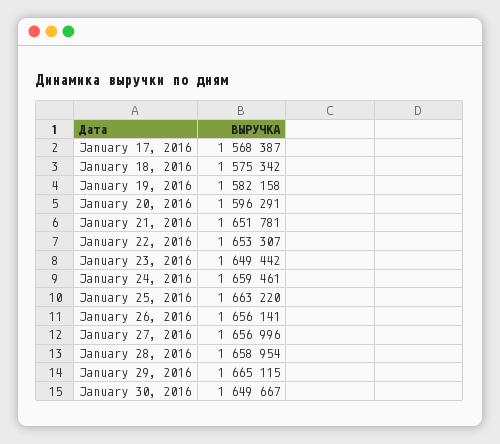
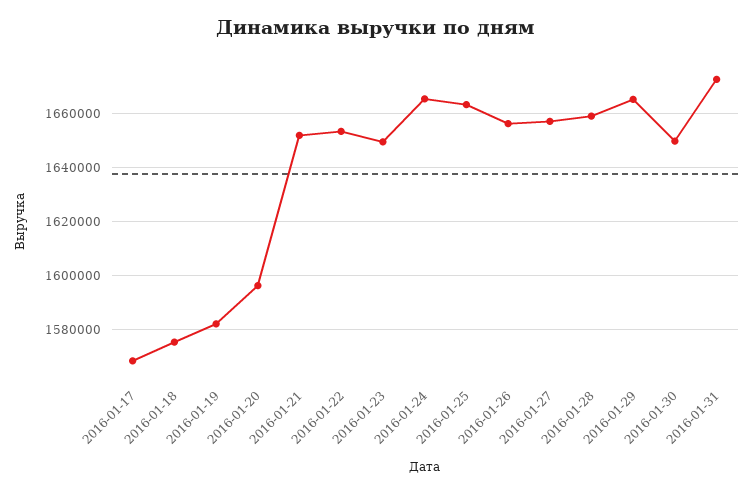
January 24, 2016: 1659461 -> 1665000
2016-01-31: none -> 1672500

